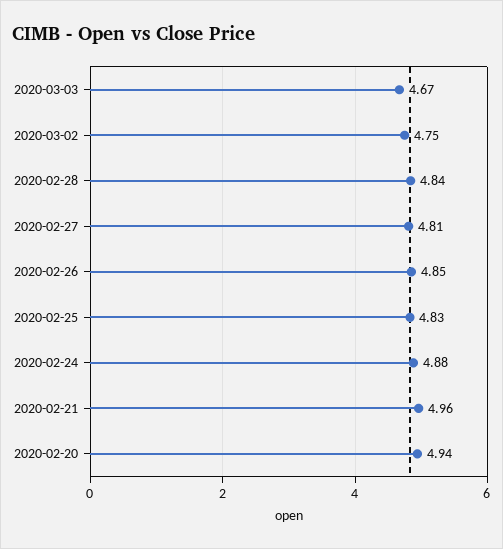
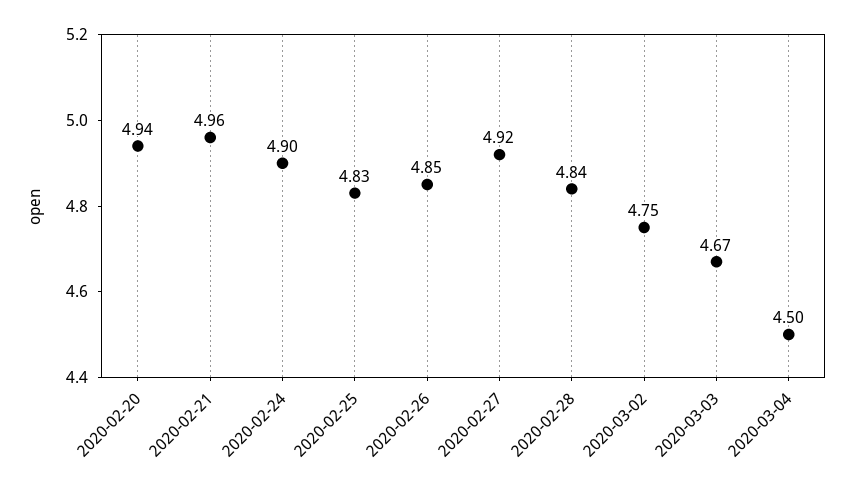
2020-02-27: 4.81 -> 4.92
2020-02-24: 4.88 -> 4.9
2020-03-04: none -> 4.5

